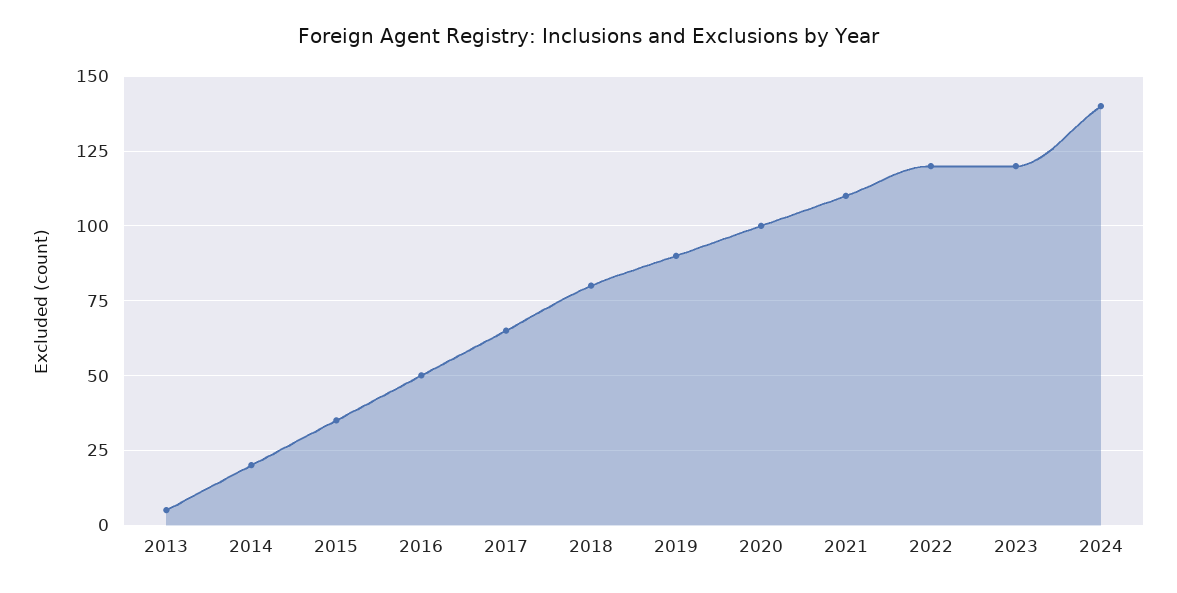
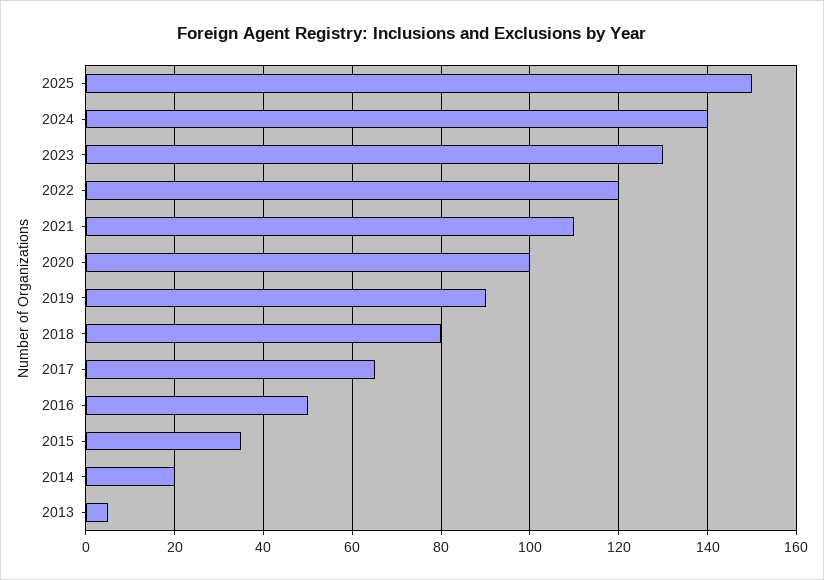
2023: 120 -> 130
2025: none -> 150

